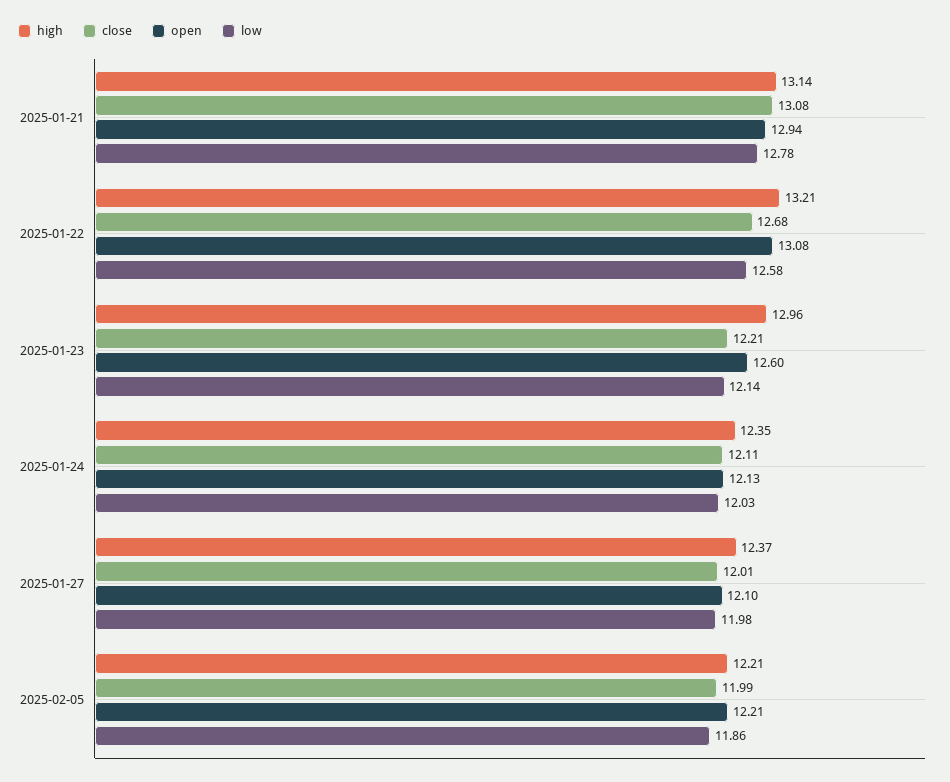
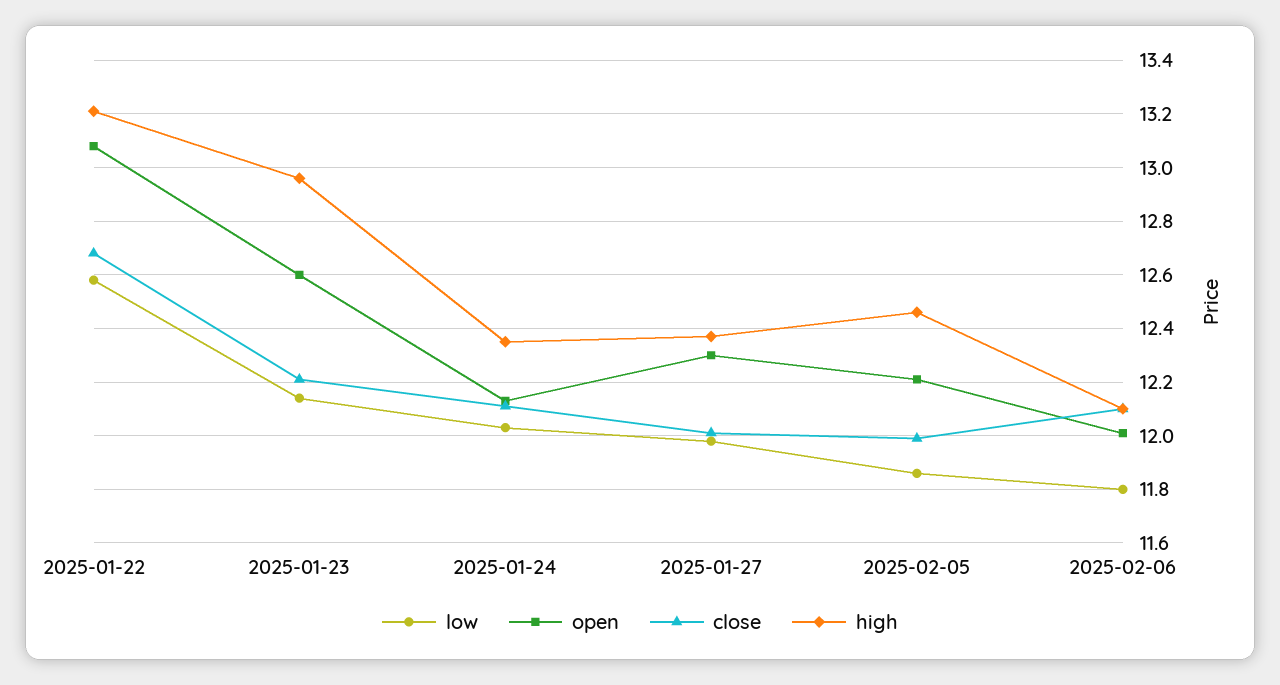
high, 2025-01-21: 13.14 -> none
close, 2025-01-21: 13.08 -> none
open, 2025-01-21: 12.94 -> none
low, 2025-01-21: 12.78 -> none
open, 2025-01-27: 12.1 -> 12.3
high, 2025-02-05: 12.21 -> 12.45
low, 2025-02-06: none -> 11.8
open, 2025-02-06: none -> 12
close, 2025-02-06: none -> 12.1
high, 2025-02-06: none -> 12.1

